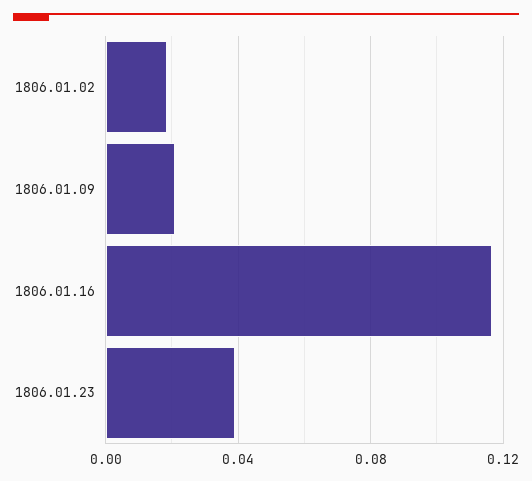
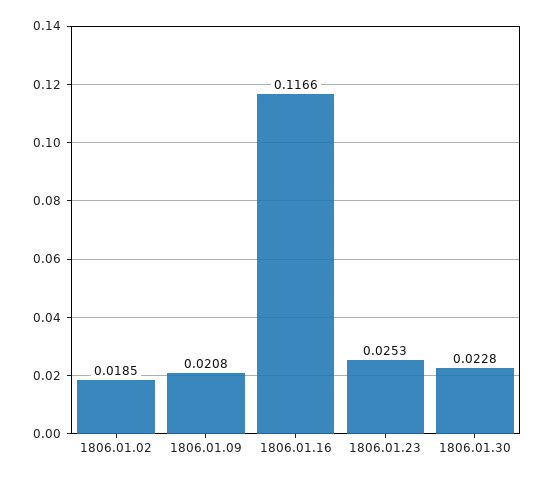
1806.01.23: 0.04 -> 0.0253
1806.01.30: none -> 0.0228

